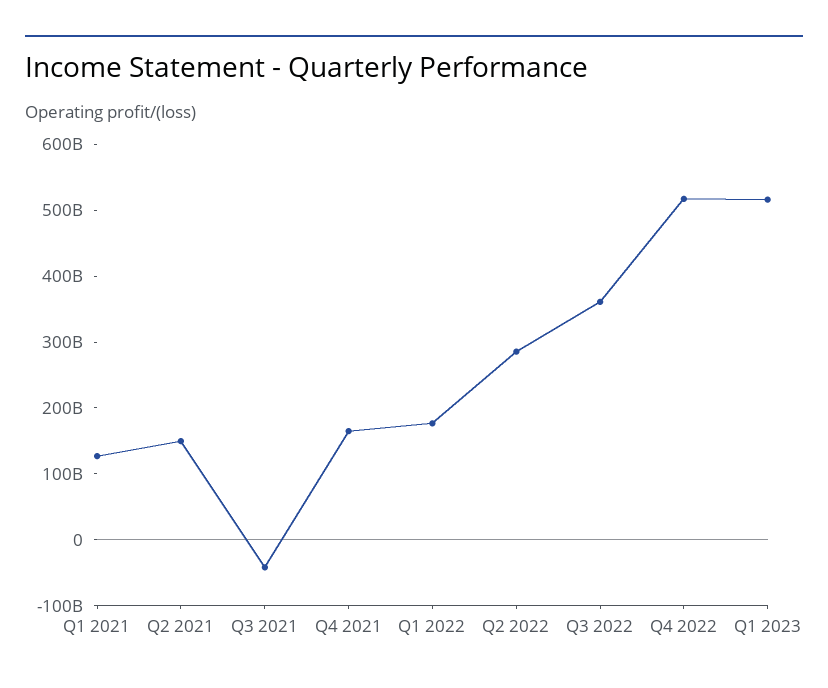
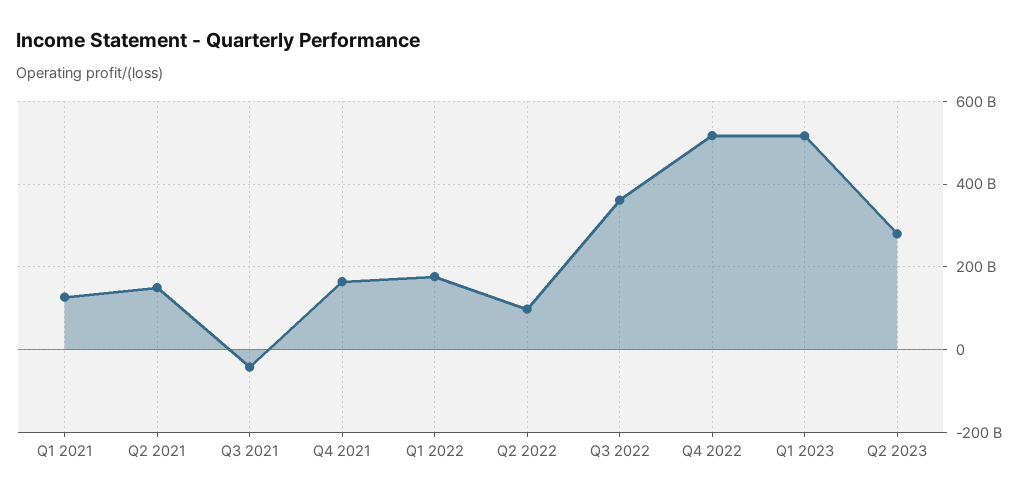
Q2 2022: 280000000000 -> 100000000000
Q2 2023: none -> 280000000000

